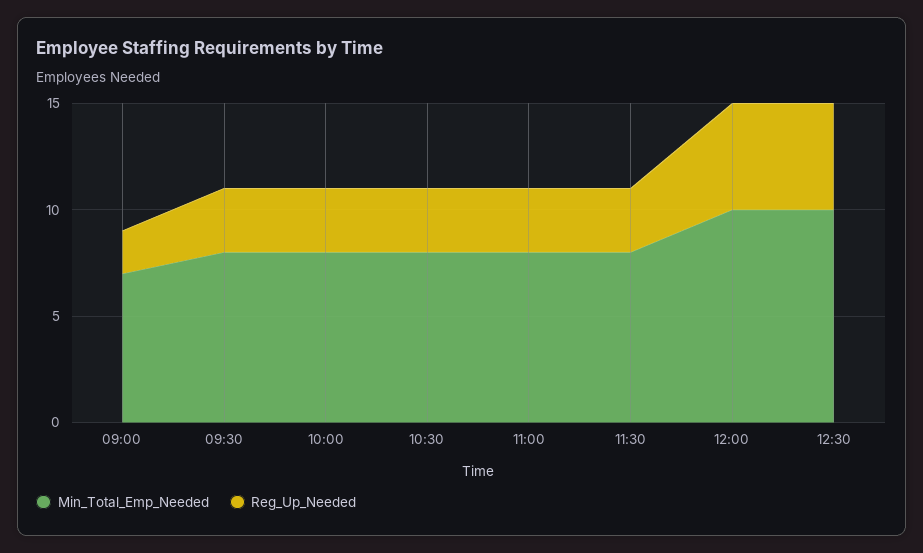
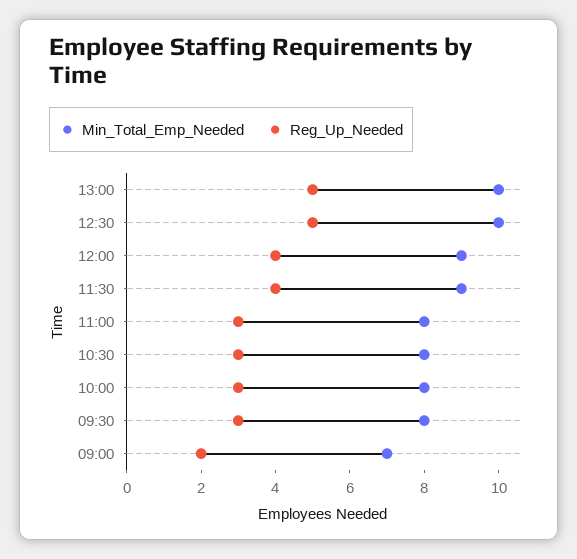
Min_Total_Emp_Needed, 11:30: 8 -> 9
Reg_Up_Needed, 11:30: 3 -> 4
Min_Total_Emp_Needed, 12:00: 10 -> 9
Reg_Up_Needed, 12:00: 5 -> 4
Min_Total_Emp_Needed, 13:00: none -> 10
Reg_Up_Needed, 13:00: none -> 5

